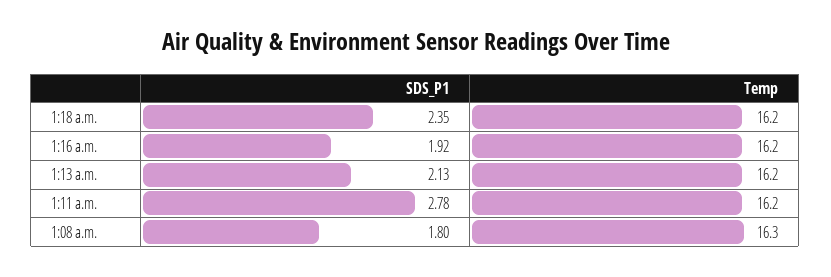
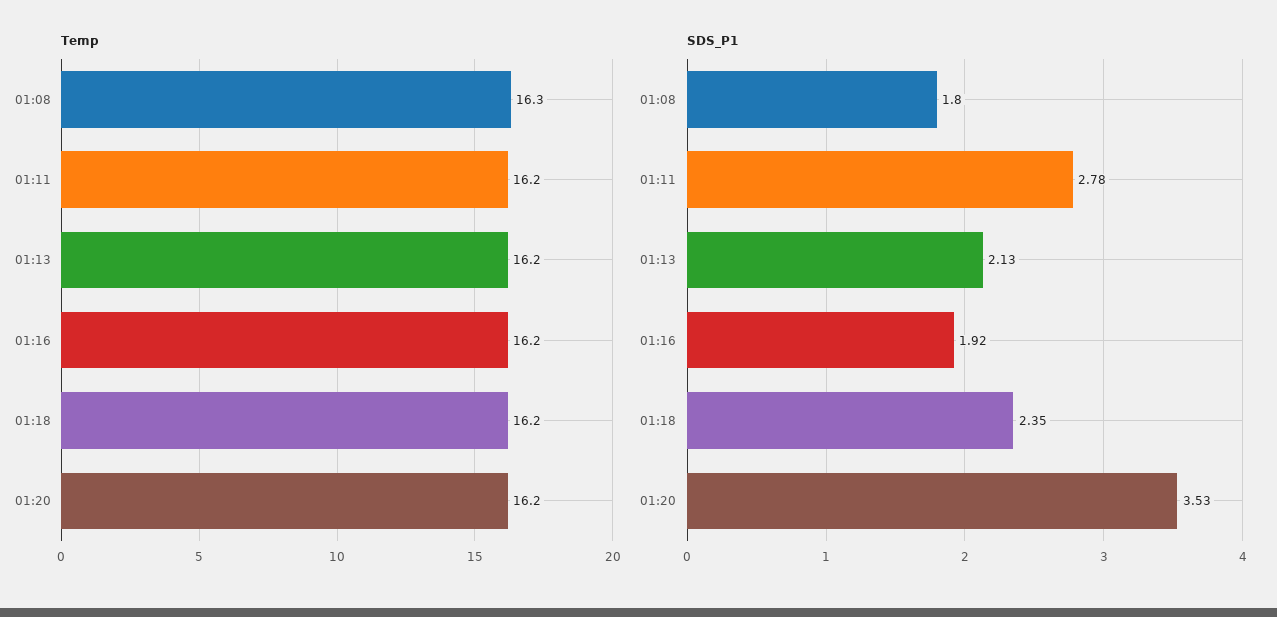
Temp, 01:20: none -> 16.2
SDS_P1, 01:20: none -> 3.53

